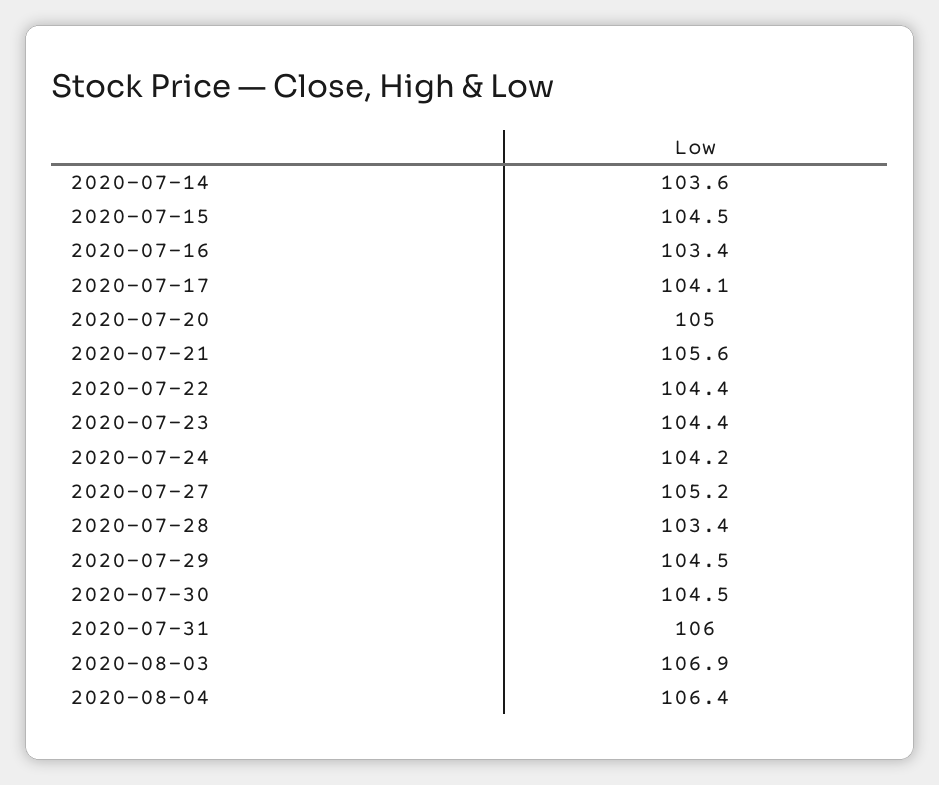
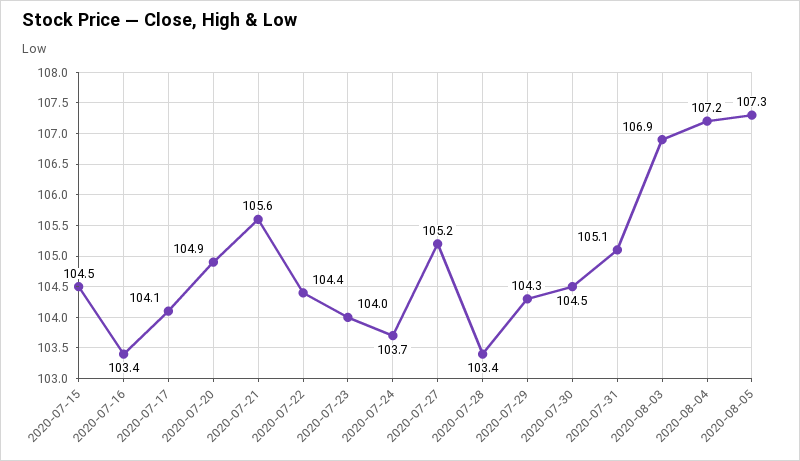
2020-07-14: 103.6 -> none
2020-07-20: 105 -> 104.9
2020-07-23: 104.4 -> 104
2020-07-24: 104.2 -> 103.7
2020-07-29: 104.5 -> 104.3
2020-07-31: 106 -> 105.1
2020-08-04: 106.4 -> 107.2
2020-08-05: none -> 107.3

